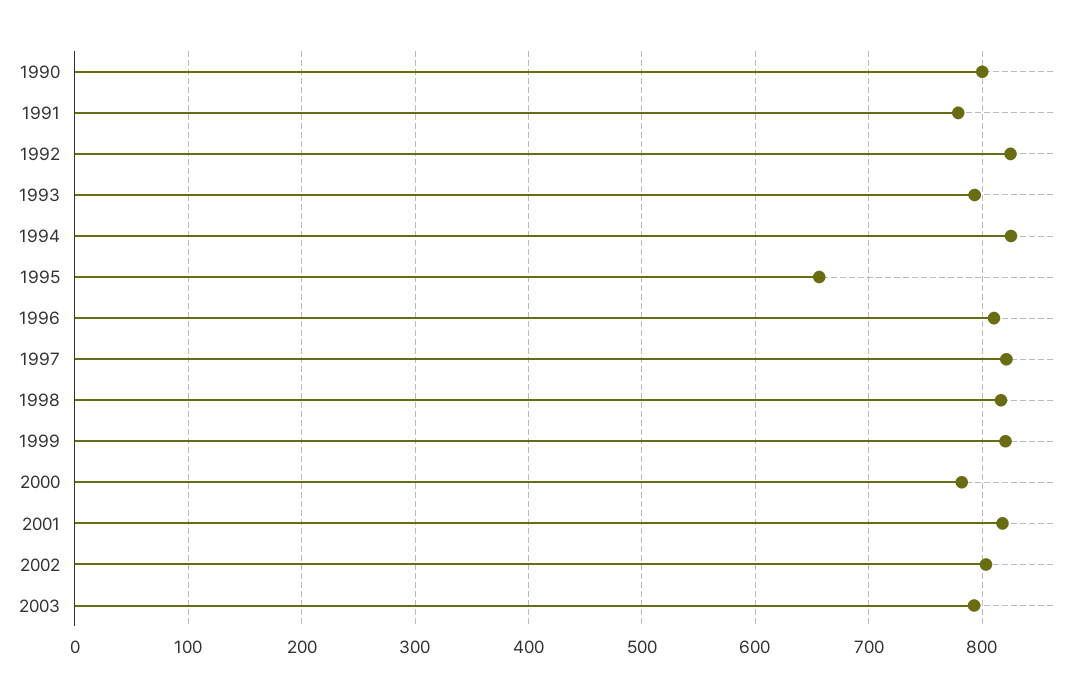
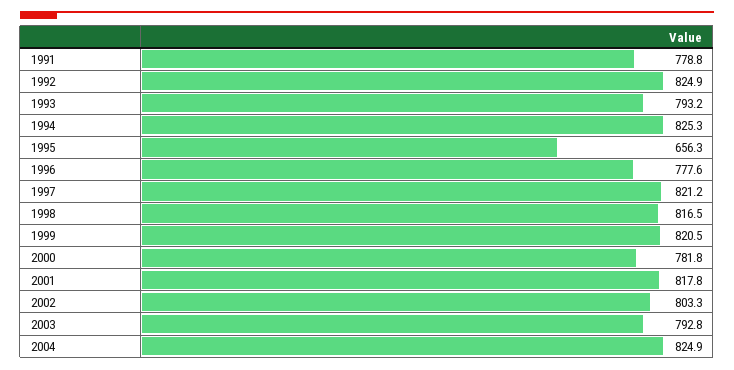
1990: 800 -> none
1996: 810 -> 777.6
2004: none -> 824.9

